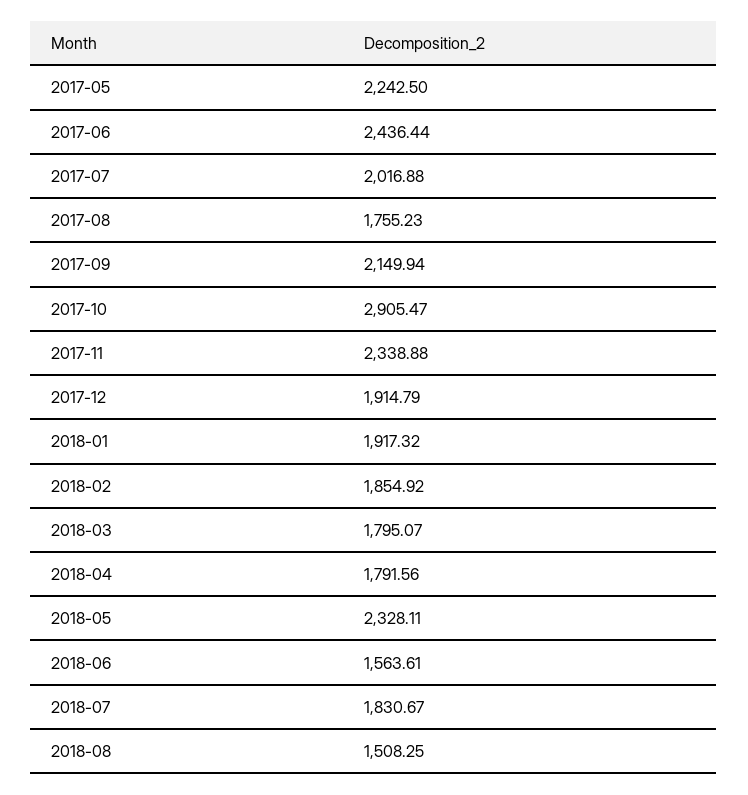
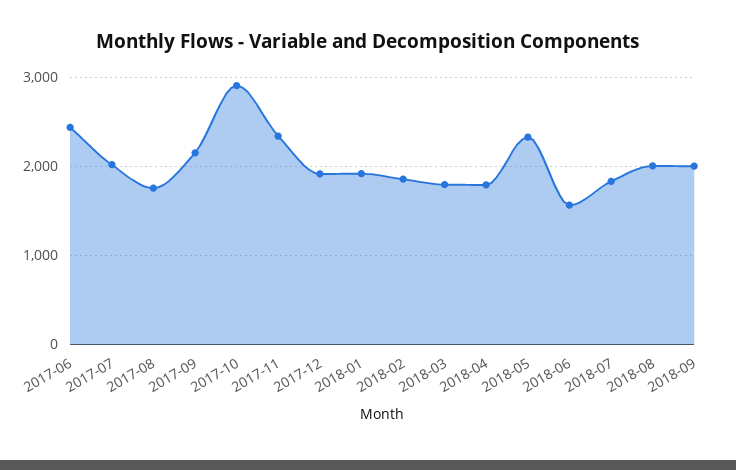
2017-05: 2242.5 -> none
2018-08: 1508.25 -> 2000
2018-09: none -> 2000

